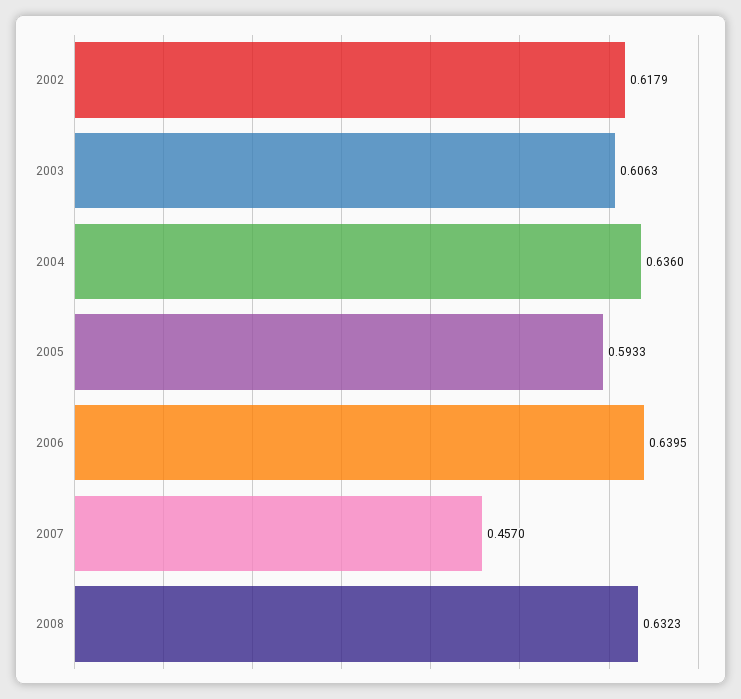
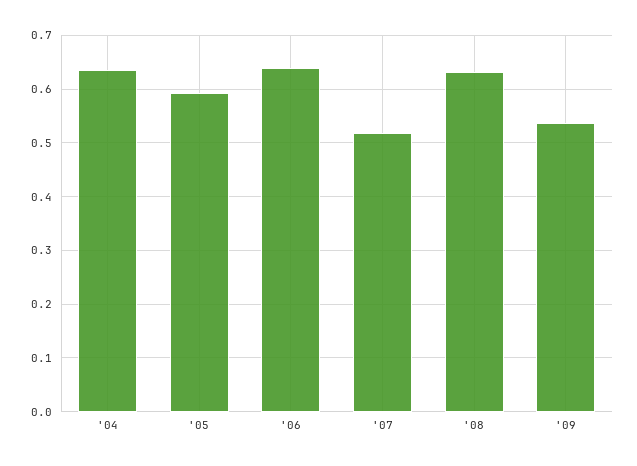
2002: 0.6179 -> none
2003: 0.6063 -> none
2007: 0.457 -> 0.52
'09: none -> 0.54

